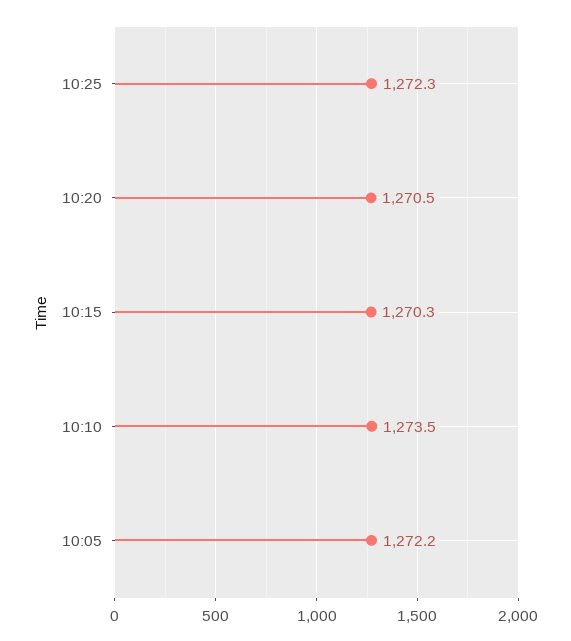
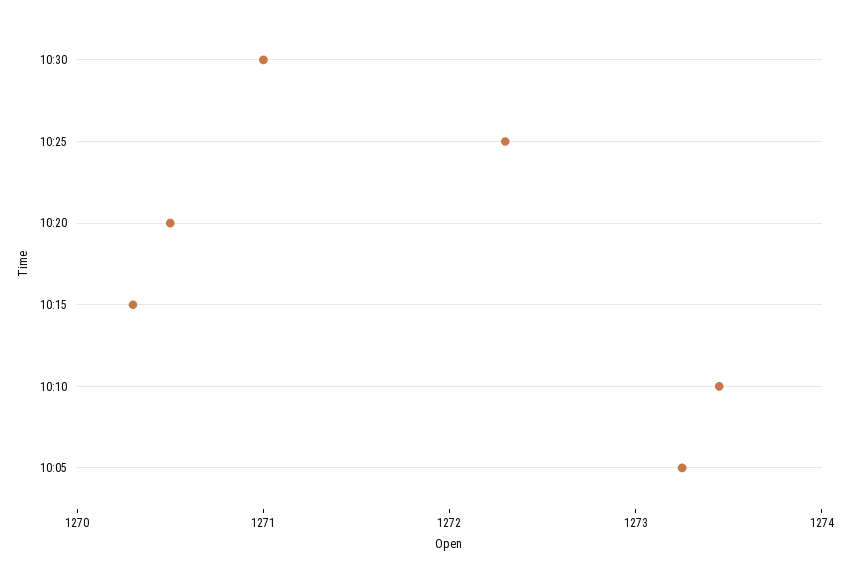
10:05: 1272.2 -> 1273.2
10:30: none -> 1271

